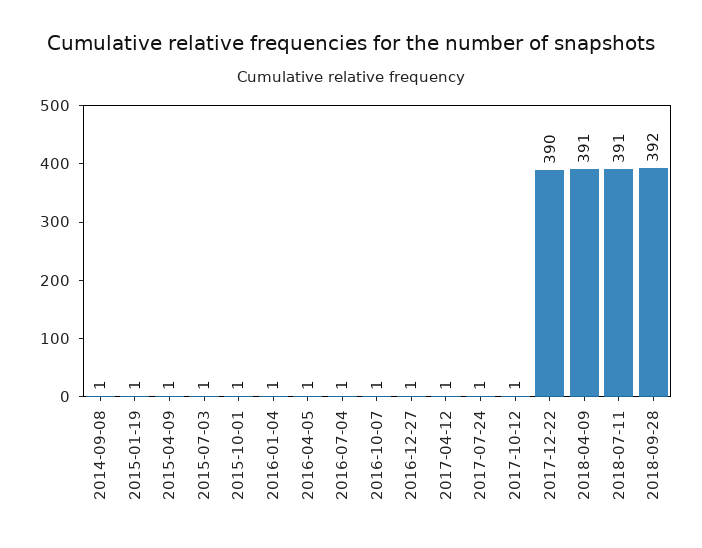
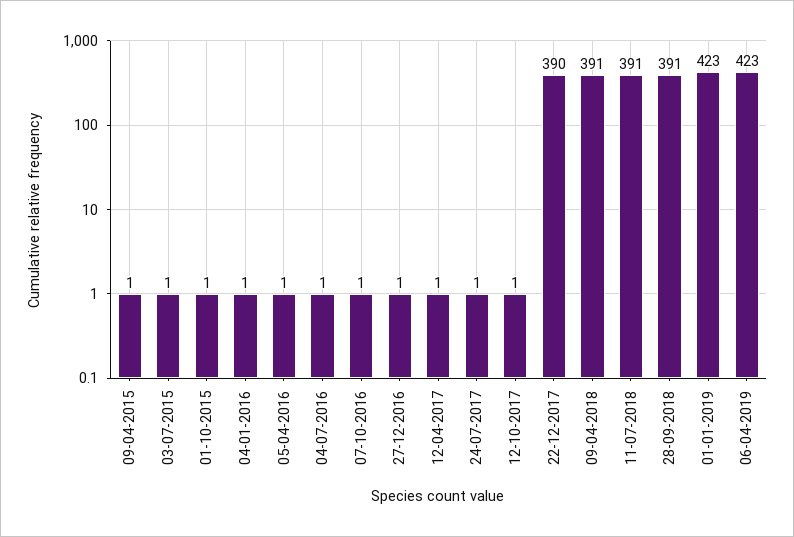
2014-09-08: 1 -> none
2015-01-19: 1 -> none
2018-09-28: 392 -> 391
01-01-2019: none -> 423
06-04-2019: none -> 423

